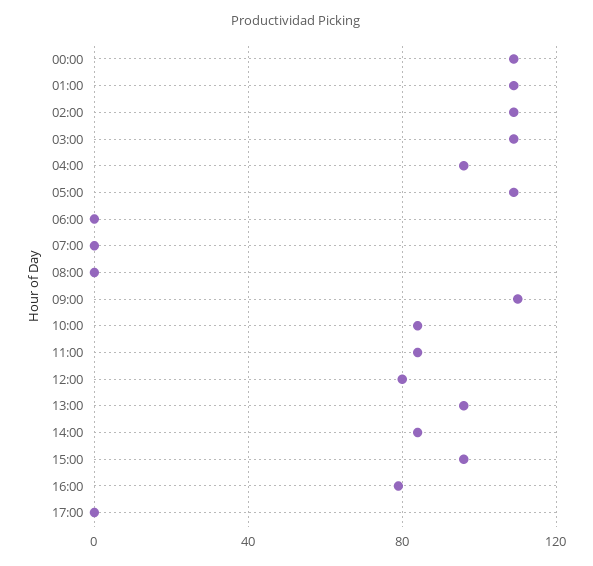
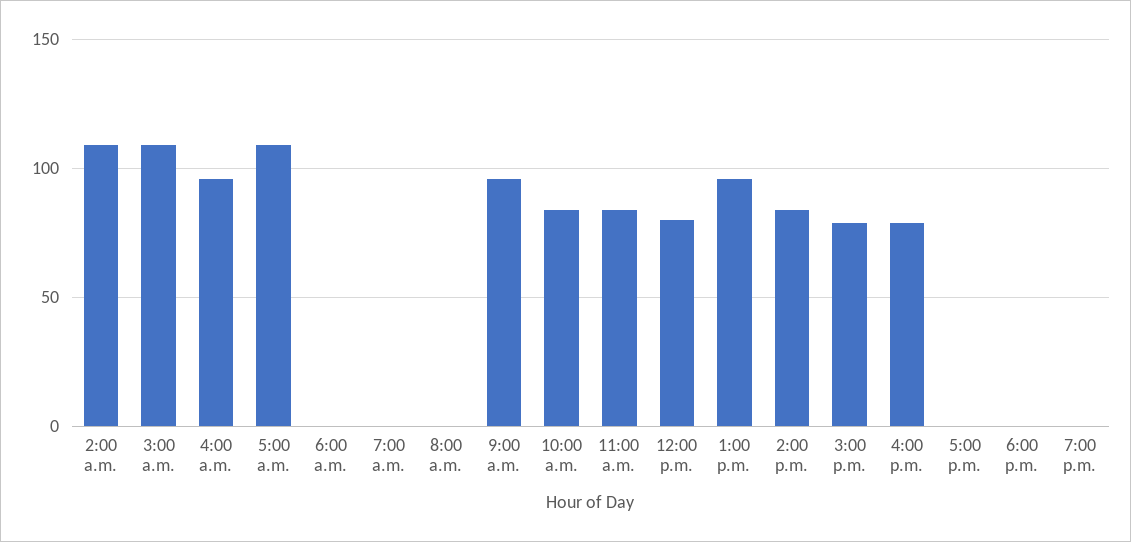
00:00: 110 -> none
01:00: 110 -> none
09:00: 110 -> 95
15:00: 95 -> 80
6:00 p.m.: none -> 0
7:00 p.m.: none -> 0

